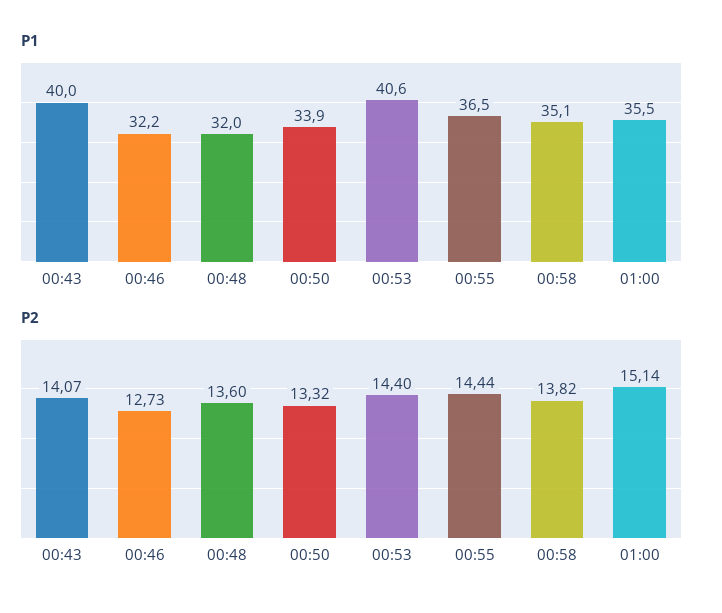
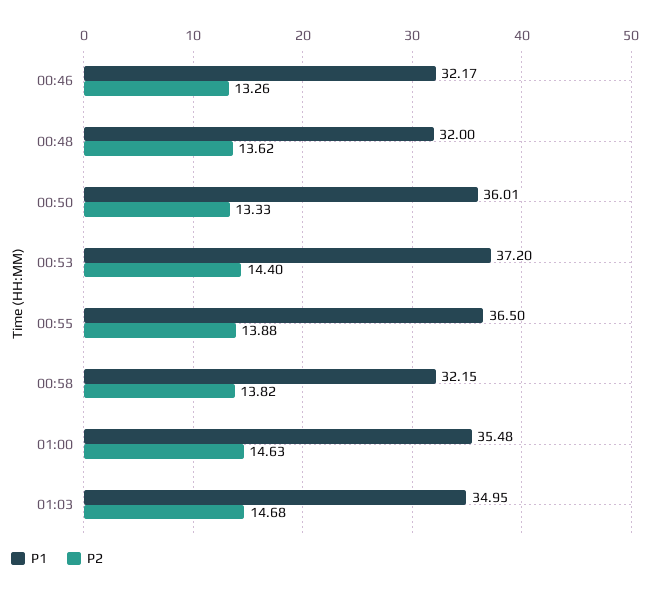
P1, 00:43: 40 -> none
P1, 00:50: 33.9 -> 36.01
P1, 00:53: 40.6 -> 37.2
P1, 00:58: 35.1 -> 32.15
P2, 00:43: 14.07 -> none
P2, 00:46: 12.73 -> 13.26
P2, 00:48: 13.6 -> 13.62
P2, 00:50: 13.32 -> 13.33
P2, 00:55: 14.44 -> 13.88
P2, 01:00: 15.14 -> 14.63
P1, 01:03: none -> 34.95
P2, 01:03: none -> 14.68

